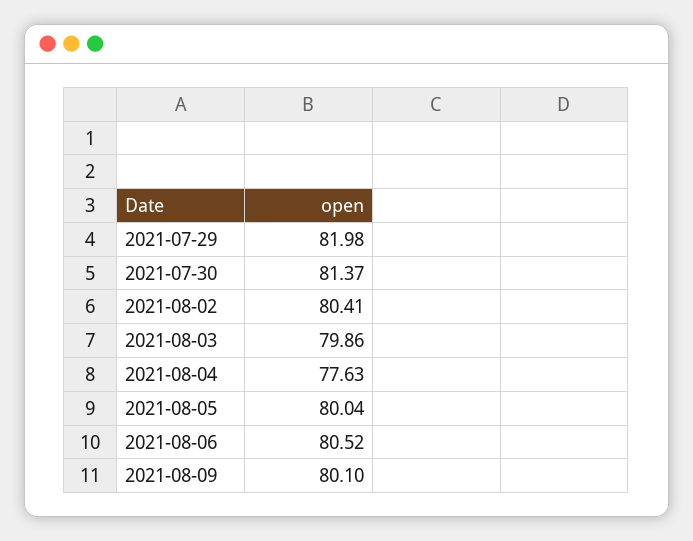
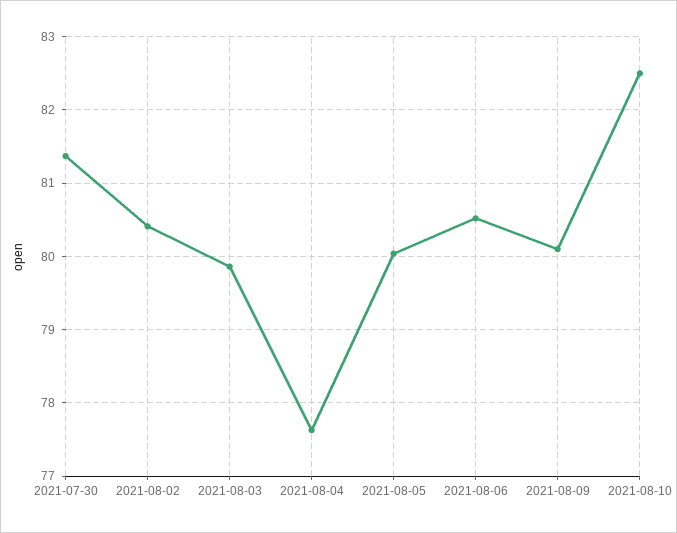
2021-07-29: 81.98 -> none
2021-08-10: none -> 82.5

